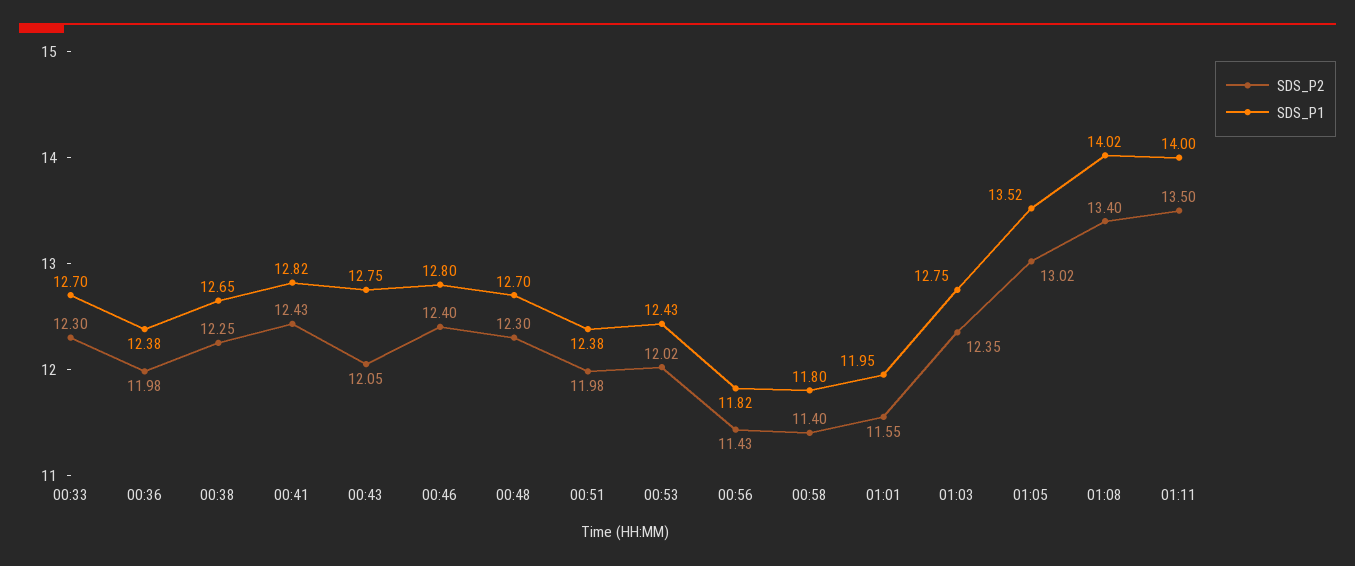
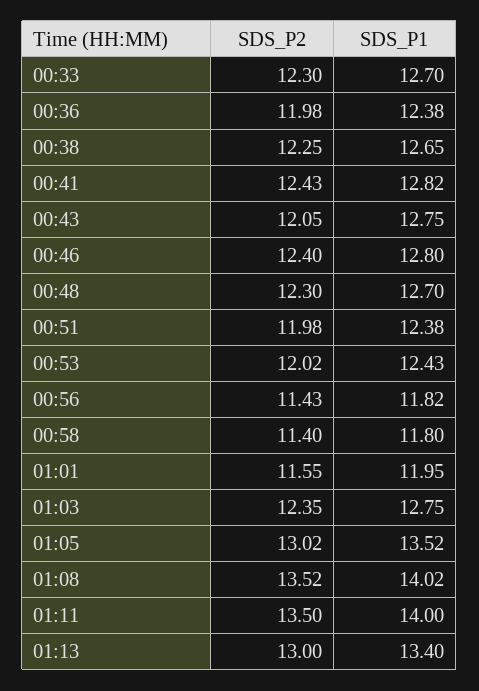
SDS_P2, 01:08: 13.4 -> 13.52
SDS_P2, 01:13: none -> 13
SDS_P1, 01:13: none -> 13.4

